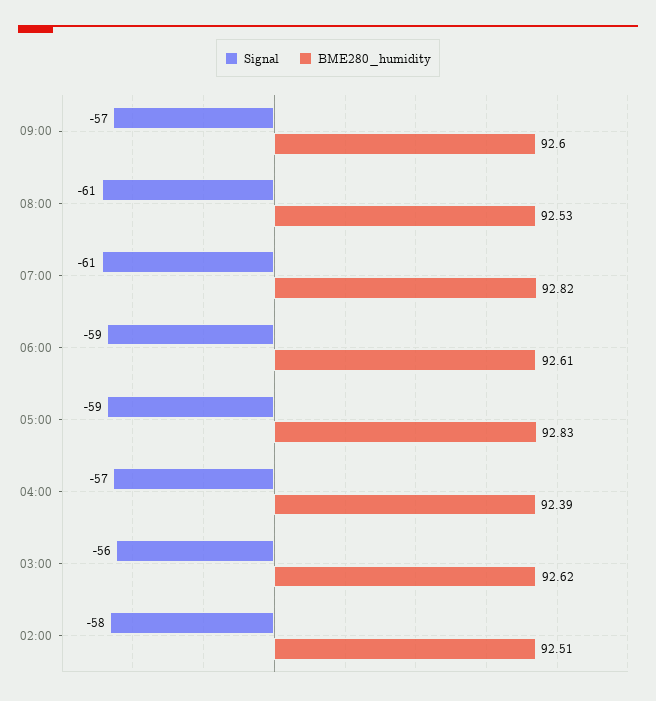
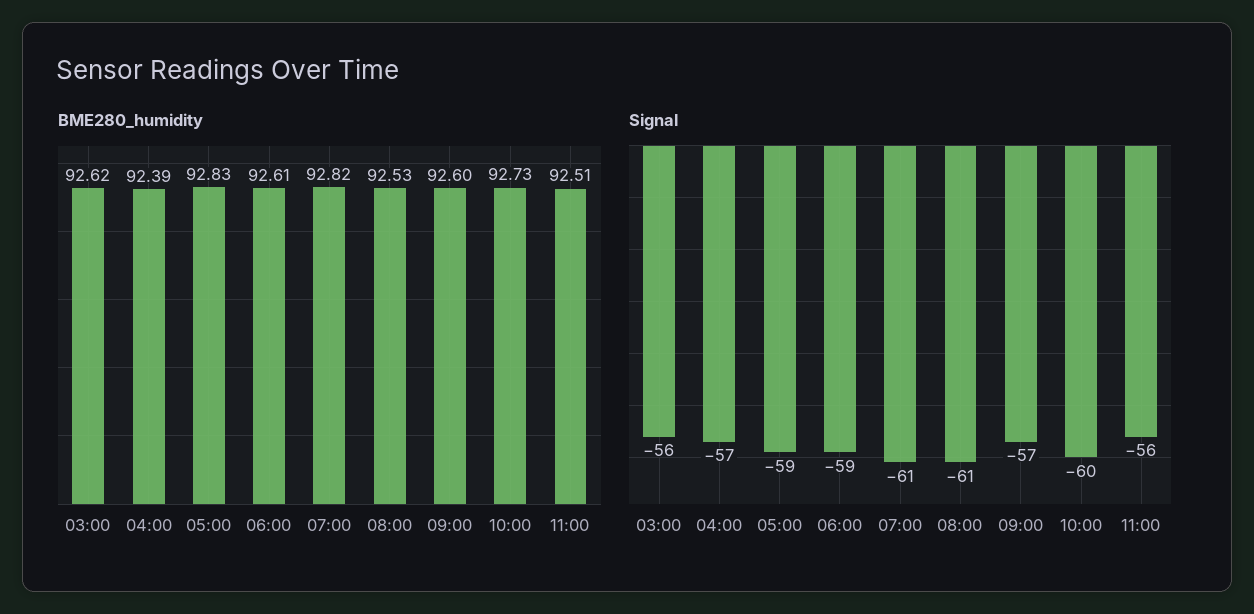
Signal, 02:00: -58 -> none
BME280_humidity, 02:00: 92.51 -> none
BME280_humidity, 10:00: none -> 92.73
BME280_humidity, 11:00: none -> 92.51
Signal, 10:00: none -> -60
Signal, 11:00: none -> -56

